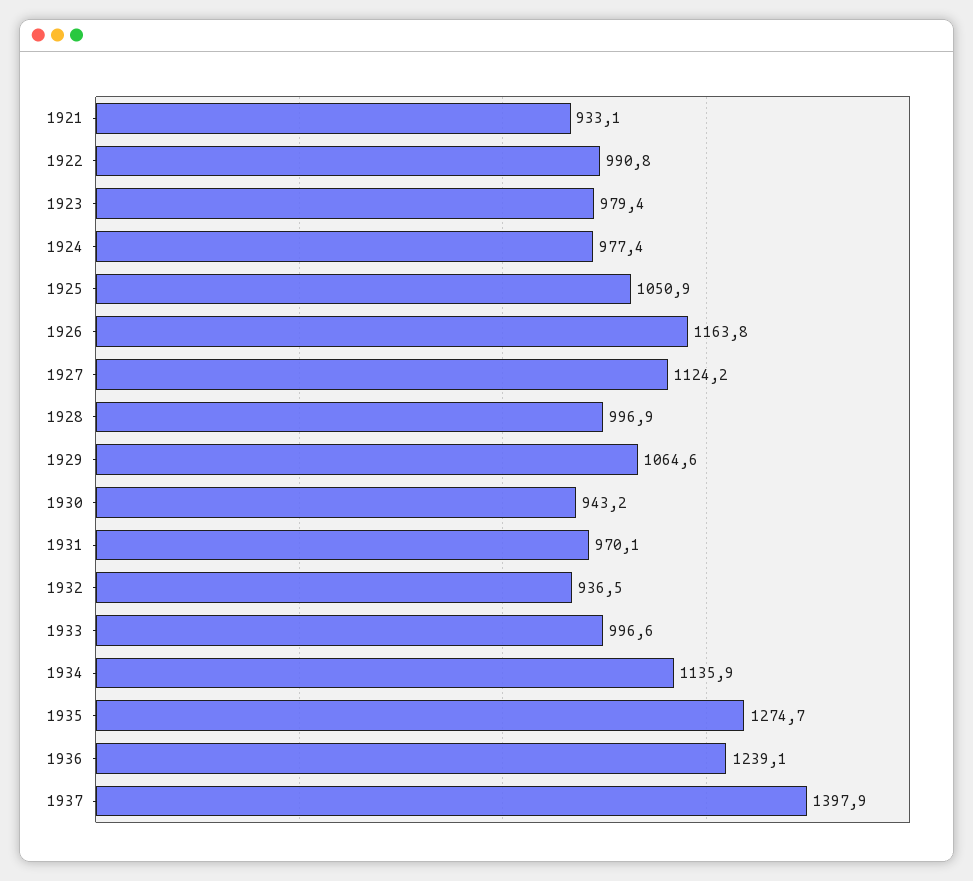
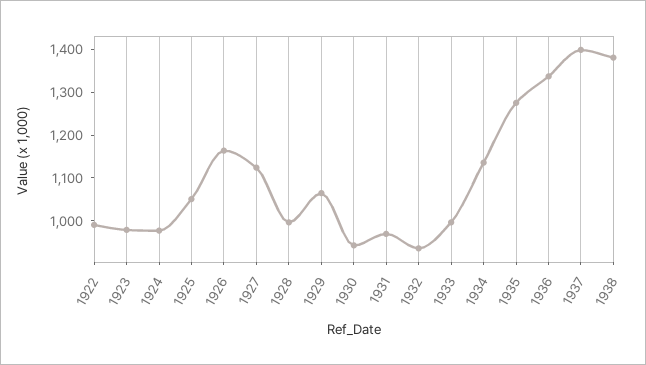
1921: 933.1 -> none
1936: 1239.1 -> 1340
1938: none -> 1380

